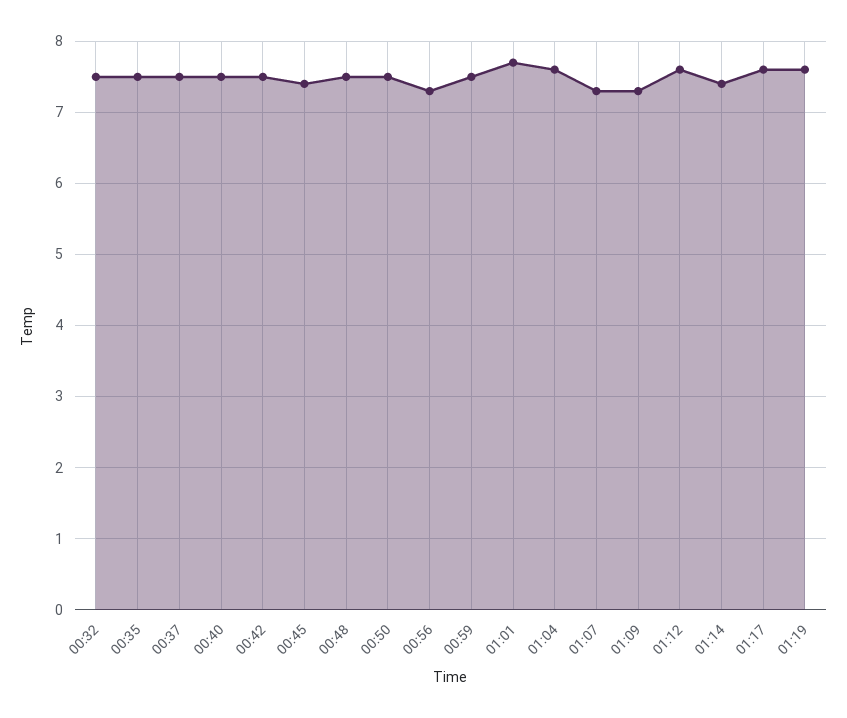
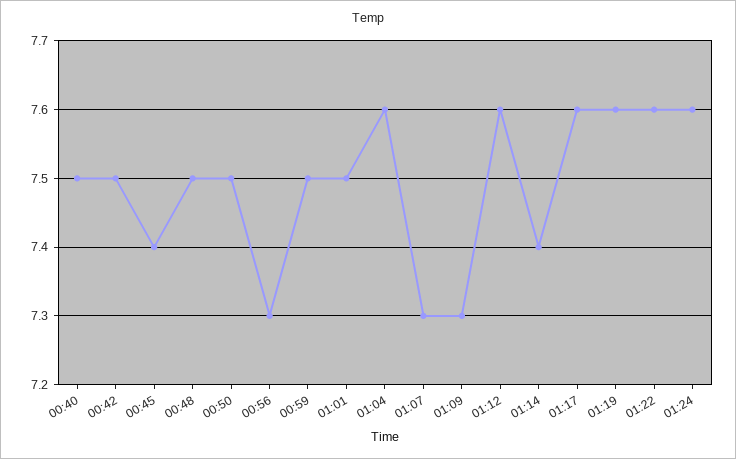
00:32: 7.5 -> none
00:35: 7.5 -> none
00:37: 7.5 -> none
01:01: 7.7 -> 7.5
01:22: none -> 7.6
01:24: none -> 7.6

